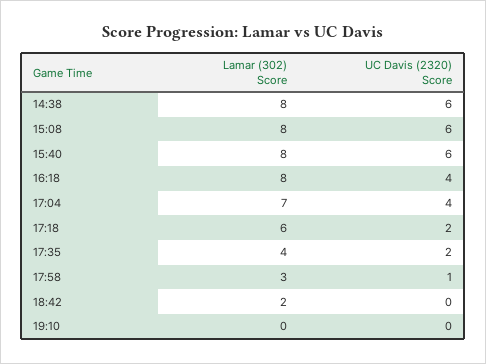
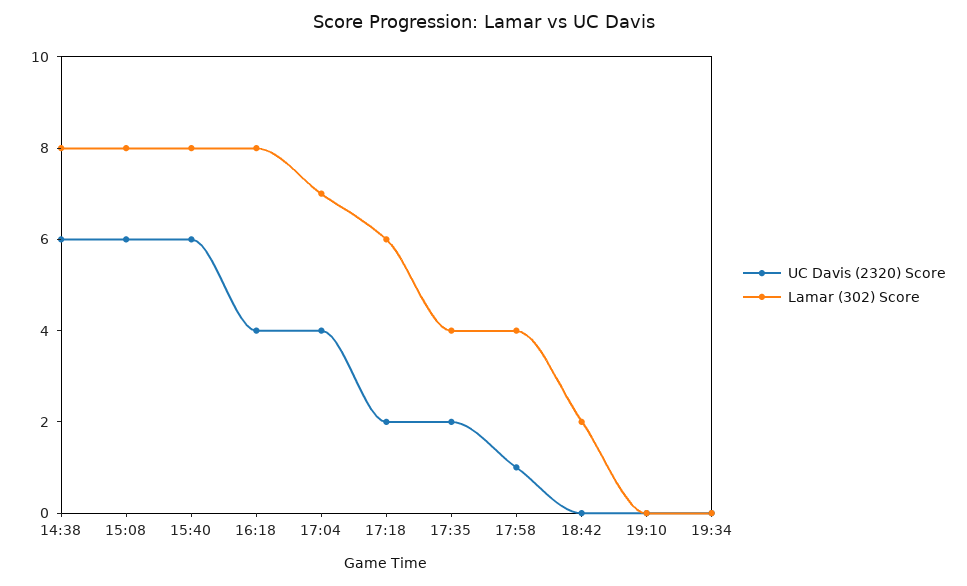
Lamar (302) Score, 17:58: 3 -> 4
UC Davis (2320) Score, 19:34: none -> 0
Lamar (302) Score, 19:34: none -> 0

